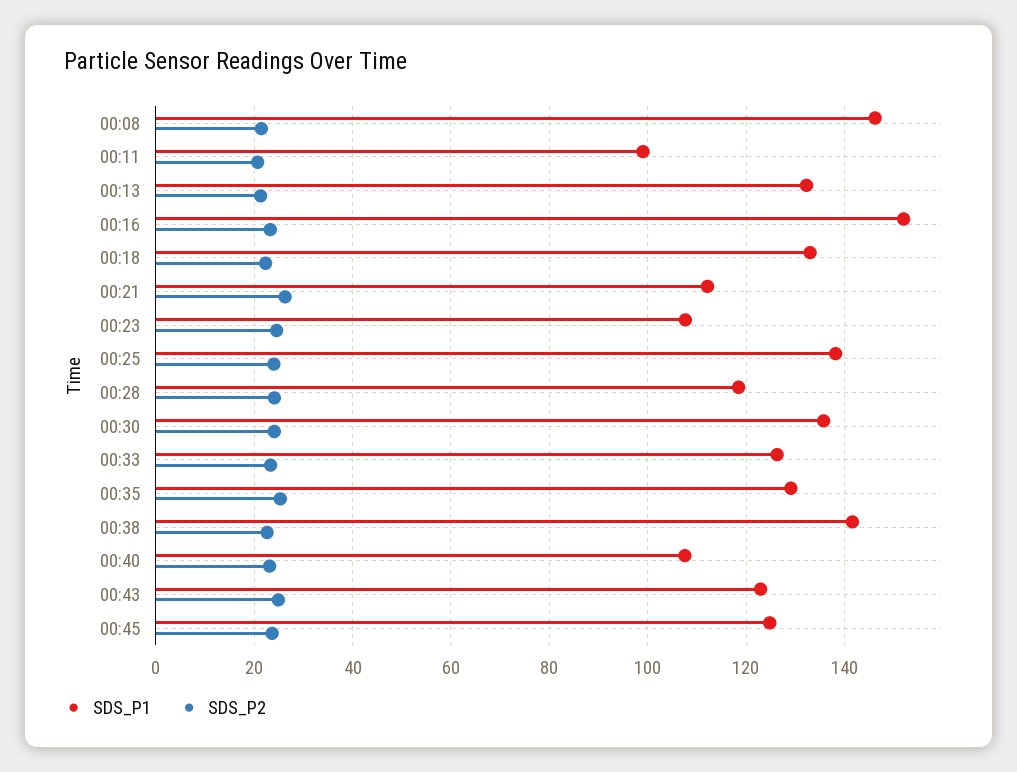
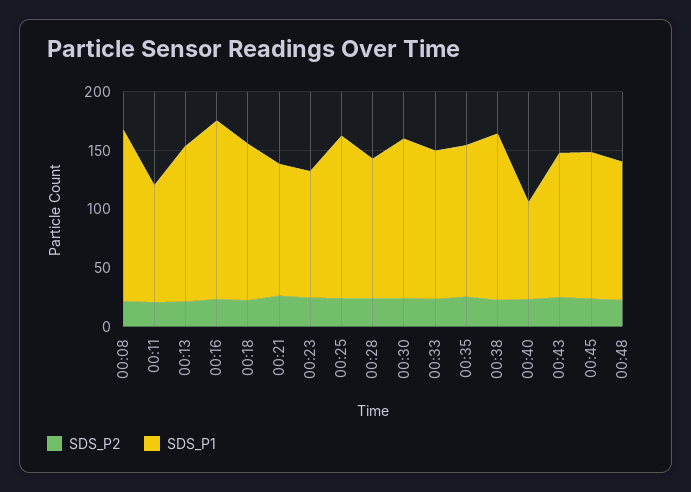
SDS_P1, 00:40: 108 -> 80
SDS_P2, 00:48: none -> 20
SDS_P1, 00:48: none -> 120

